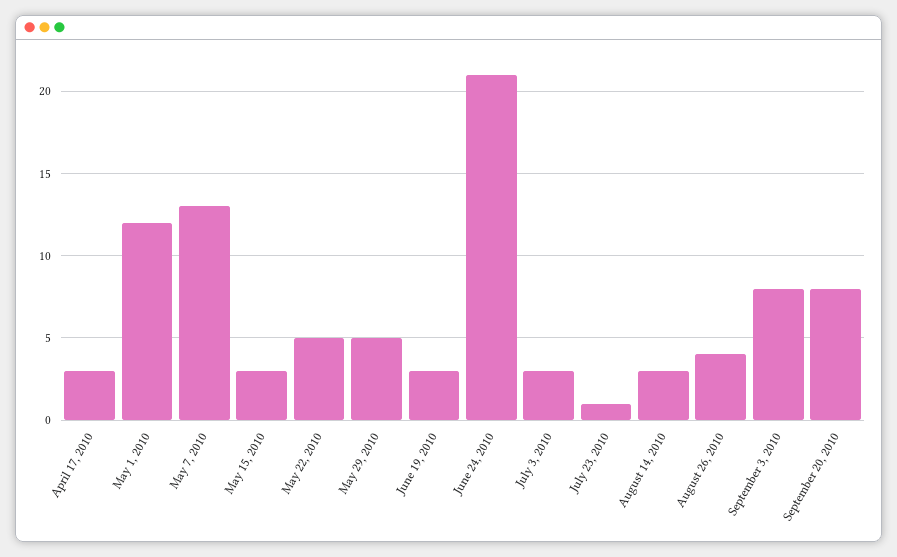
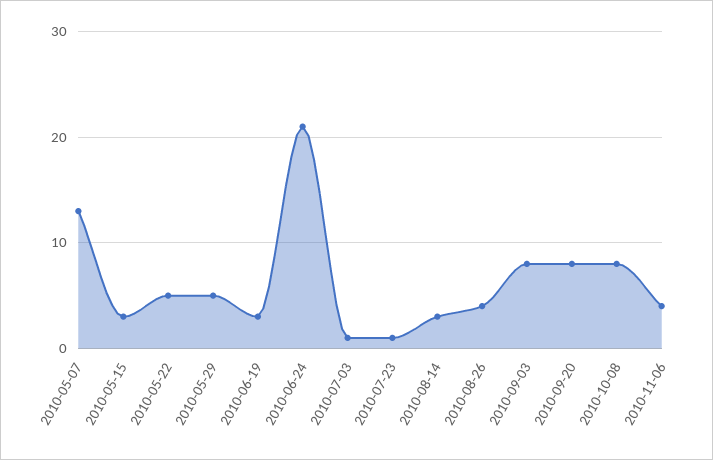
April 17, 2010: 3 -> none
May 1, 2010: 12 -> none
July 3, 2010: 3 -> 1
2010-10-08: none -> 8
2010-11-06: none -> 4

